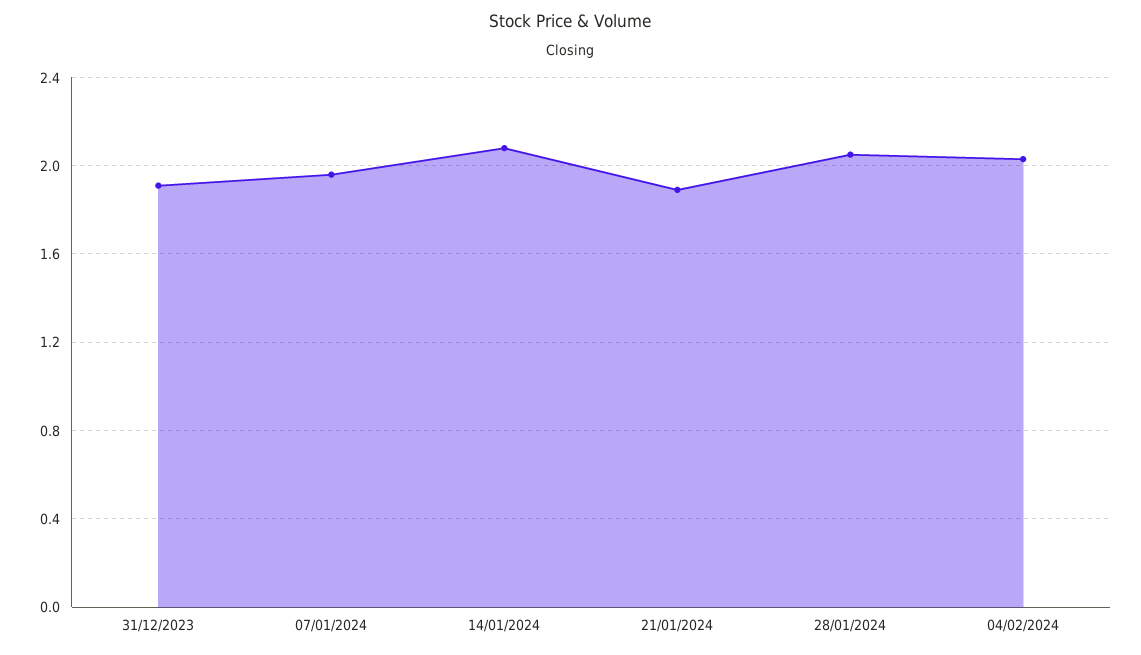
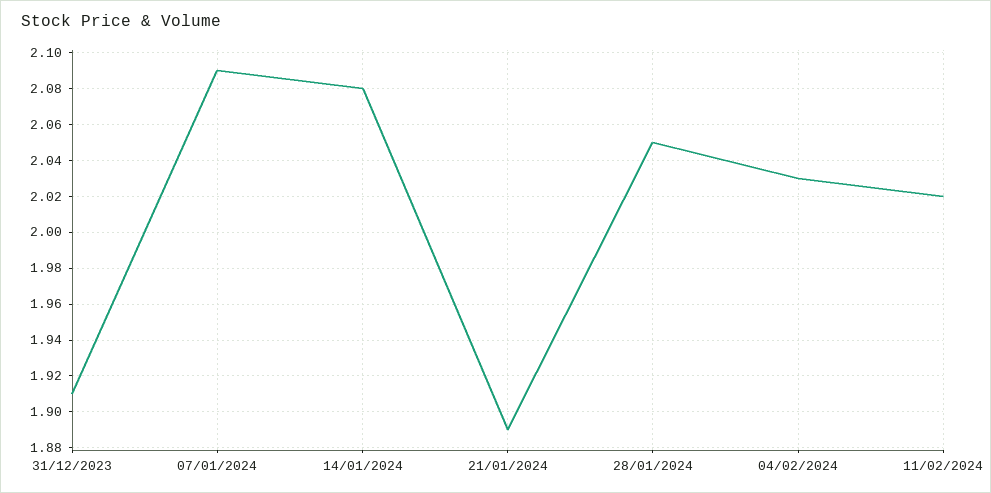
07/01/2024: 1.95 -> 2.09
11/02/2024: none -> 2.02

